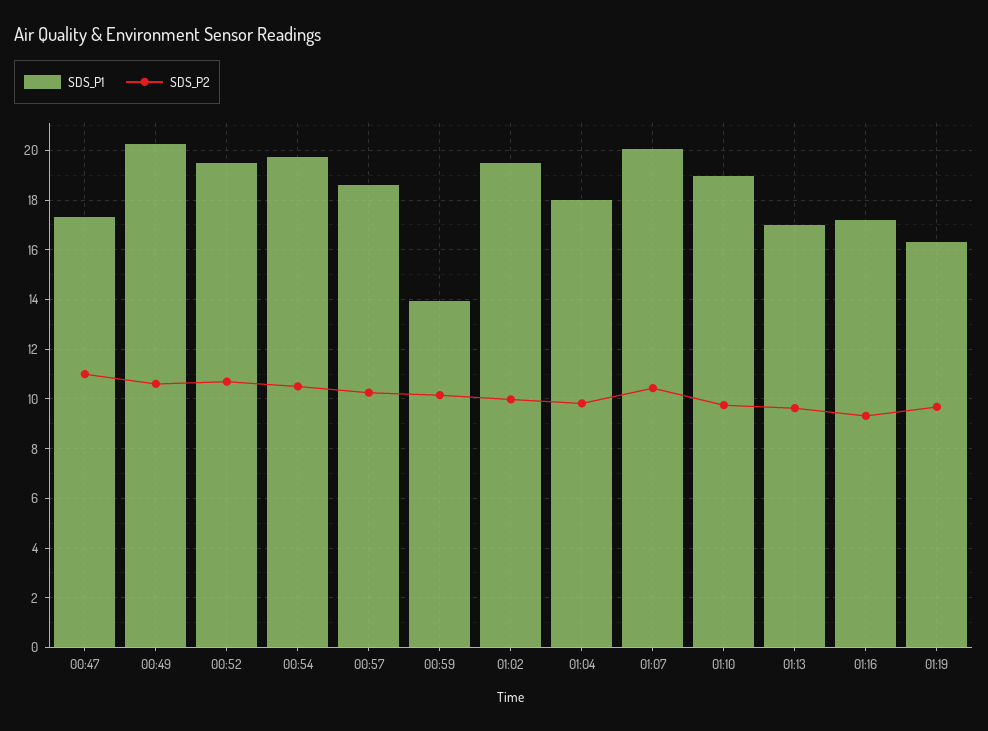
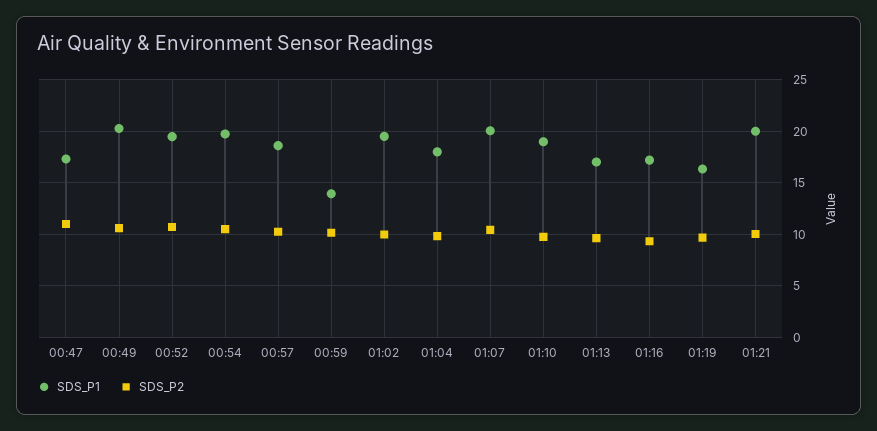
SDS_P1, 01:21: none -> 20
SDS_P2, 01:21: none -> 10

